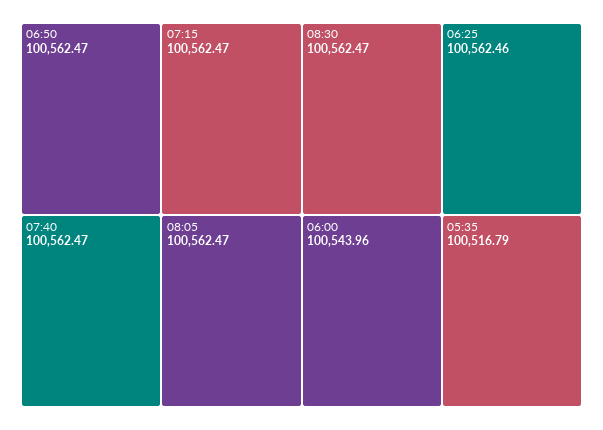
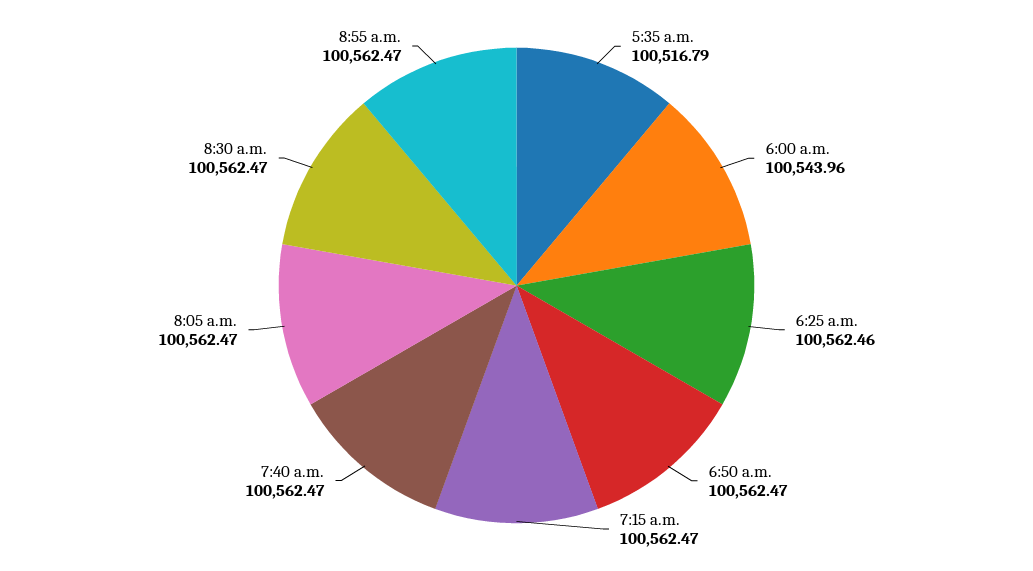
8:55 a.m.: none -> 100562.47

